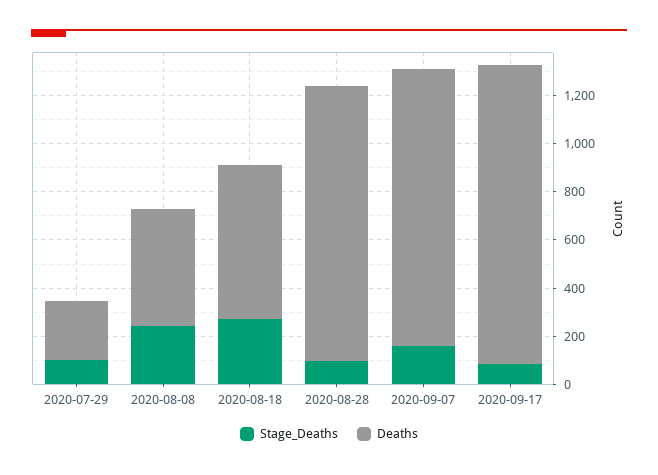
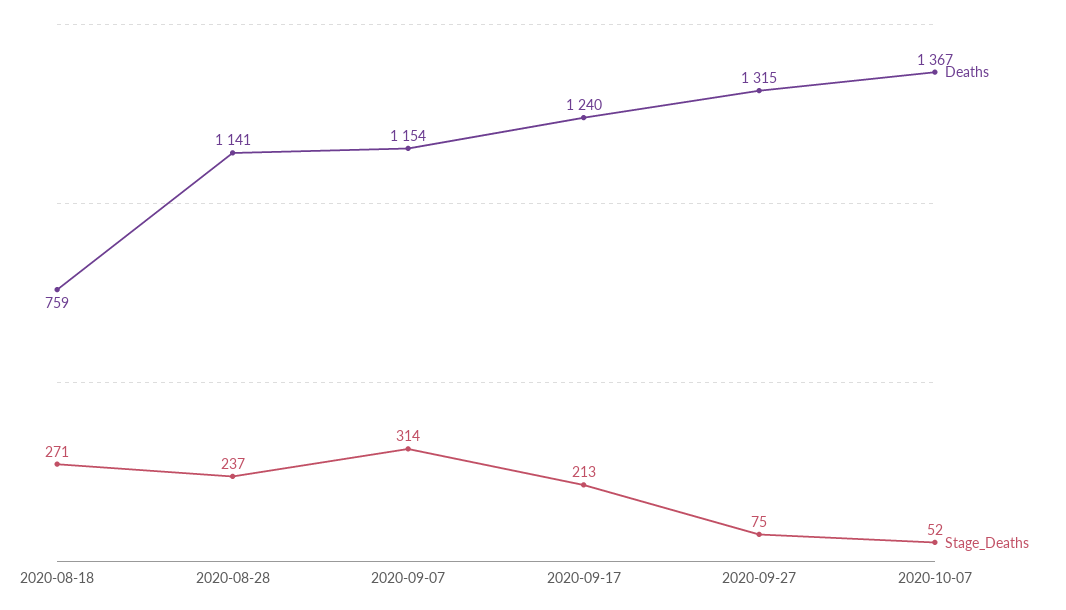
Stage_Deaths, 2020-07-29: 100 -> none
Deaths, 2020-07-29: 250 -> none
Stage_Deaths, 2020-08-08: 250 -> none
Deaths, 2020-08-08: 500 -> none
Deaths, 2020-08-18: 650 -> 759
Stage_Deaths, 2020-08-28: 100 -> 237
Stage_Deaths, 2020-09-07: 150 -> 314
Stage_Deaths, 2020-09-17: 100 -> 213
Deaths, 2020-09-27: none -> 1315
Stage_Deaths, 2020-09-27: none -> 75
Deaths, 2020-10-07: none -> 1367
Stage_Deaths, 2020-10-07: none -> 52

